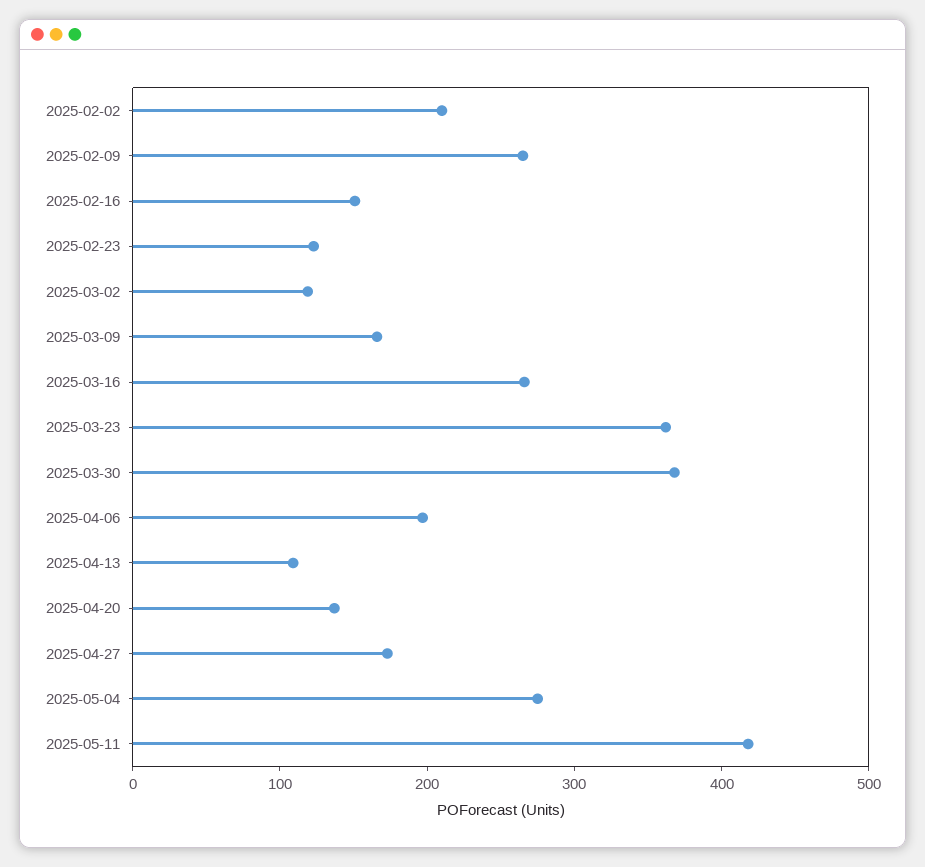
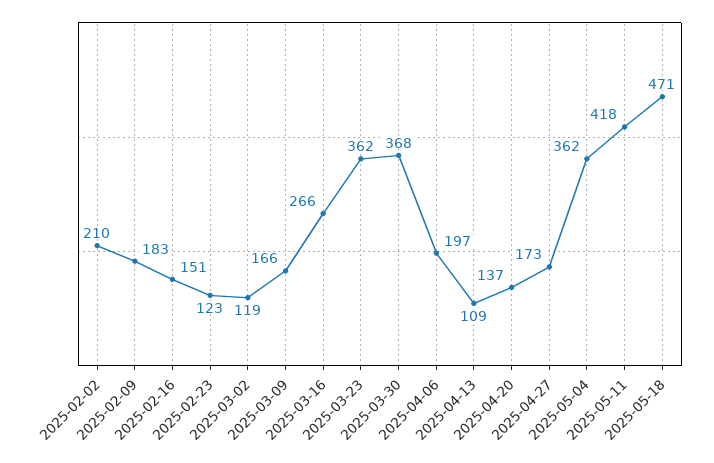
2025-02-09: 260 -> 183
2025-05-04: 280 -> 362
2025-05-18: none -> 471

